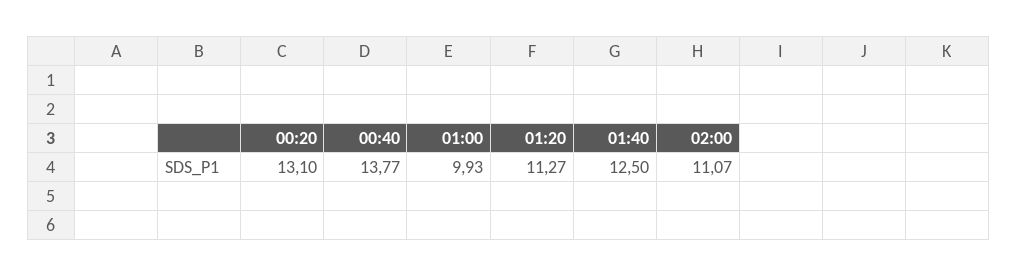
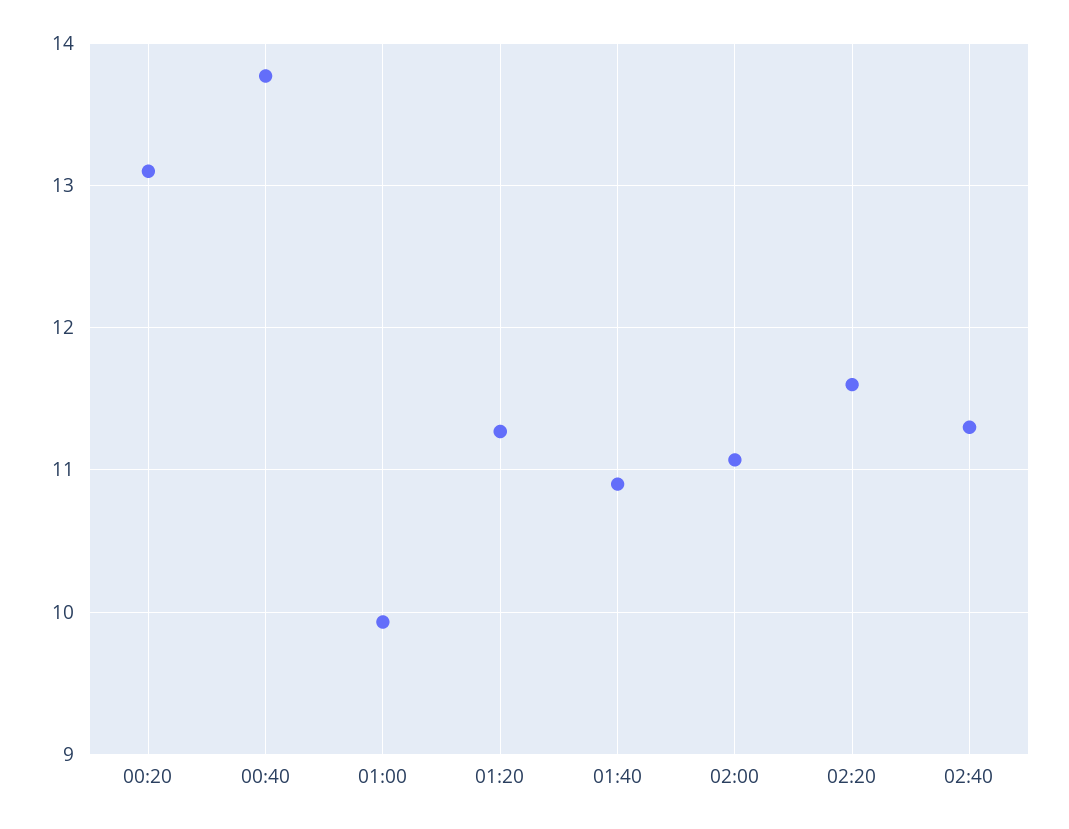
01:40: 12.5 -> 10.9
02:20: none -> 11.6
02:40: none -> 11.3

